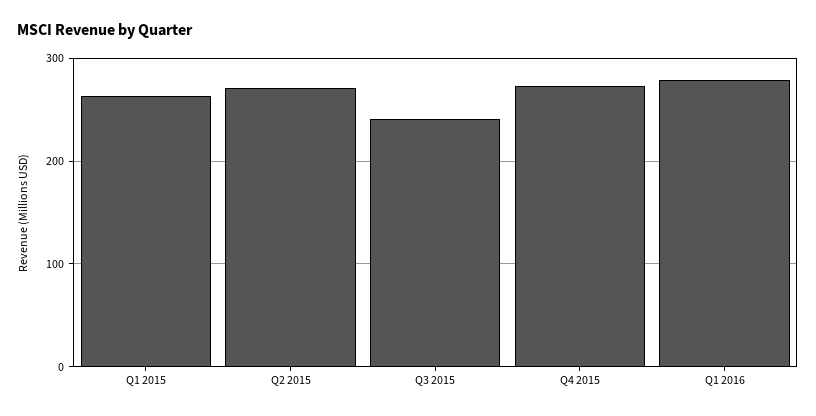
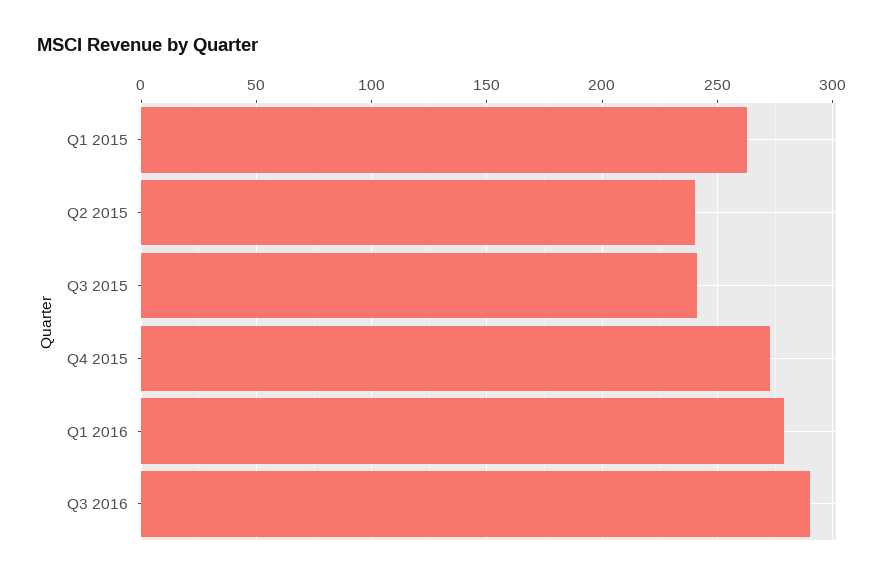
Q2 2015: 270 -> 240
Q3 2016: none -> 290

